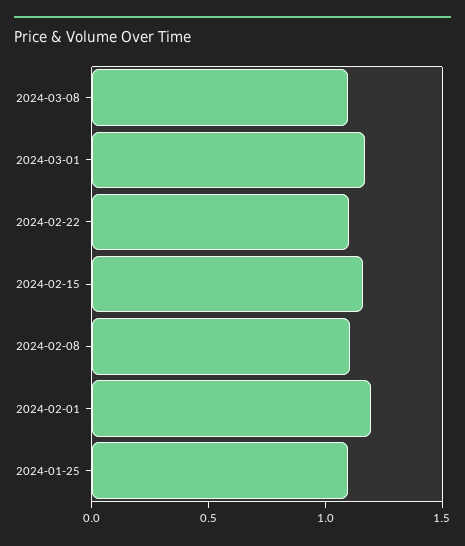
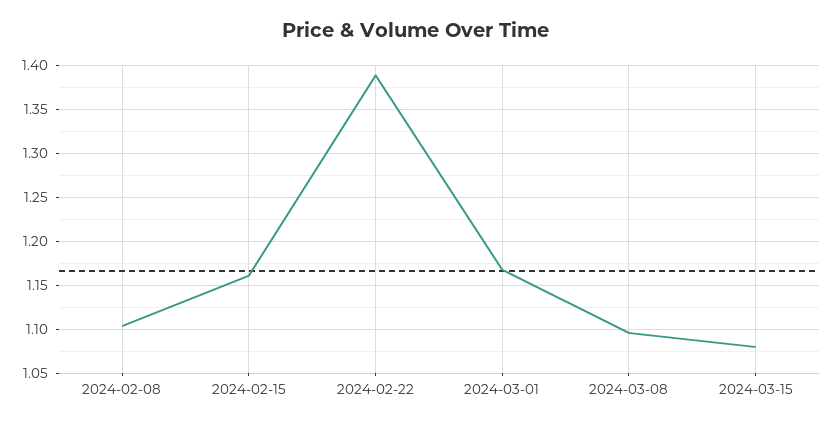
2024-02-22: 1.1 -> 1.39
2024-02-01: 1.2 -> none
2024-01-25: 1.1 -> none
2024-03-15: none -> 1.08

